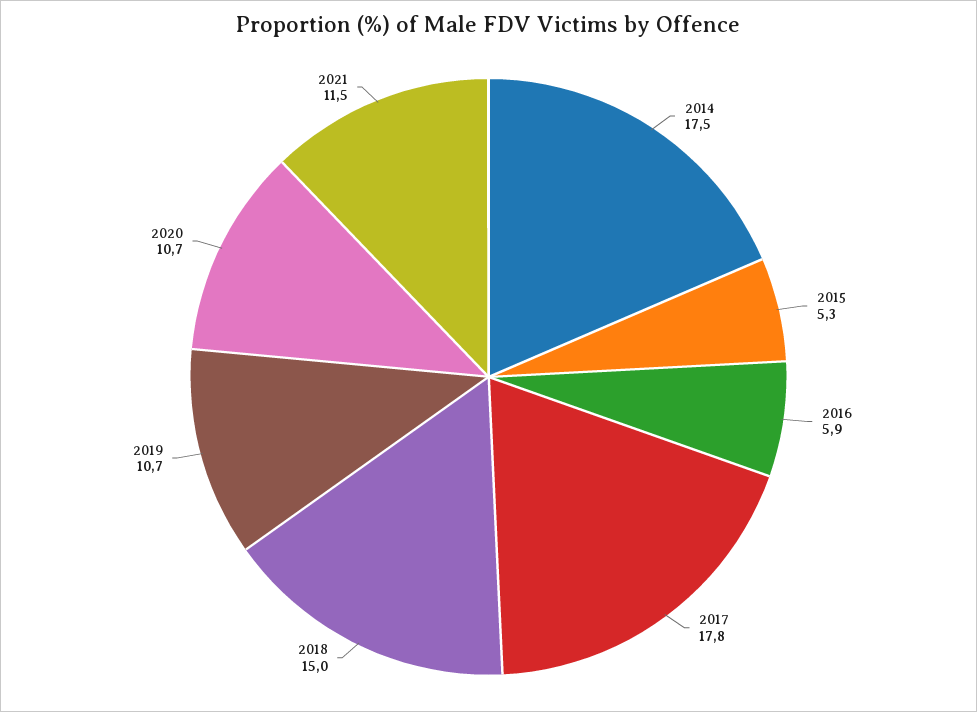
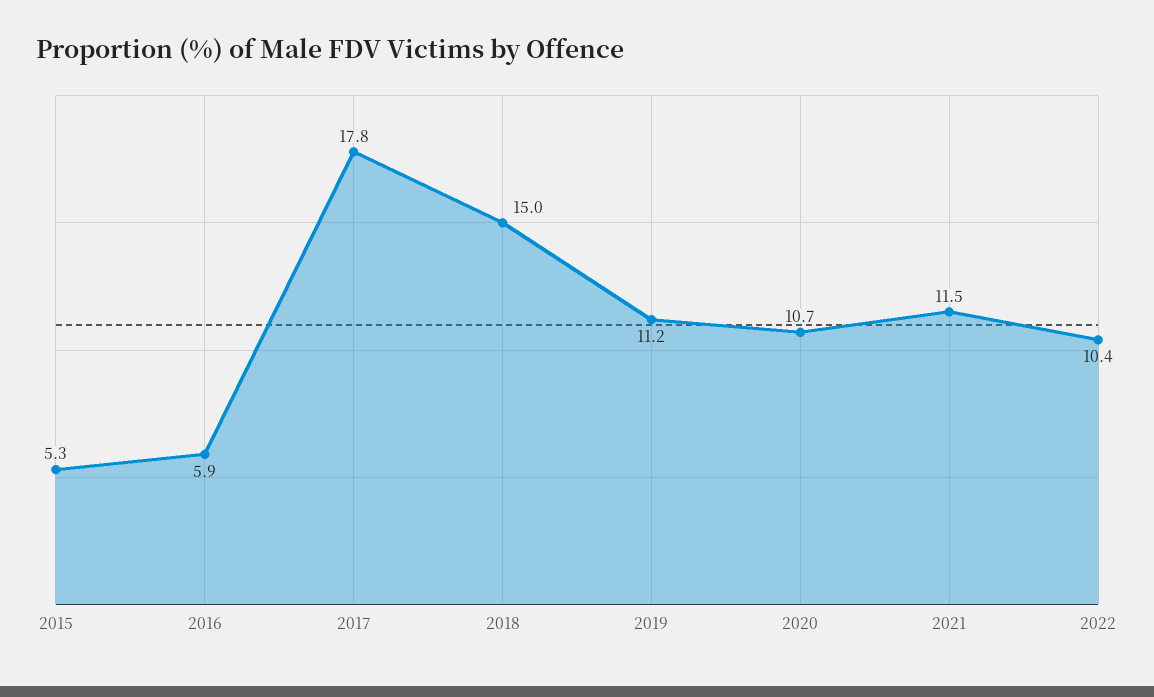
2014: 17.5 -> none
2019: 10.7 -> 11.2
2022: none -> 10.4

